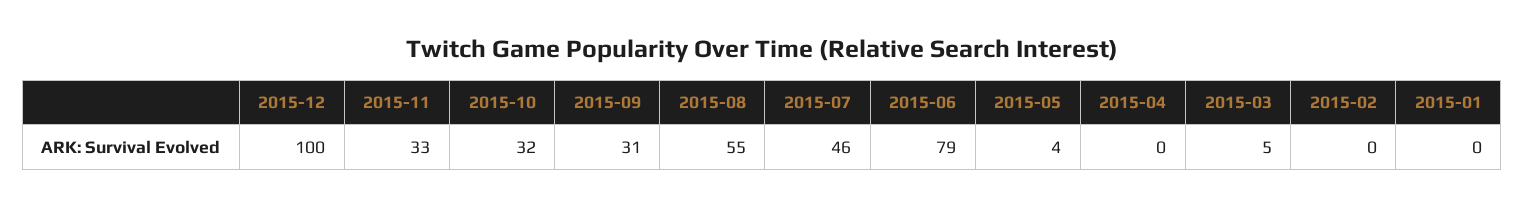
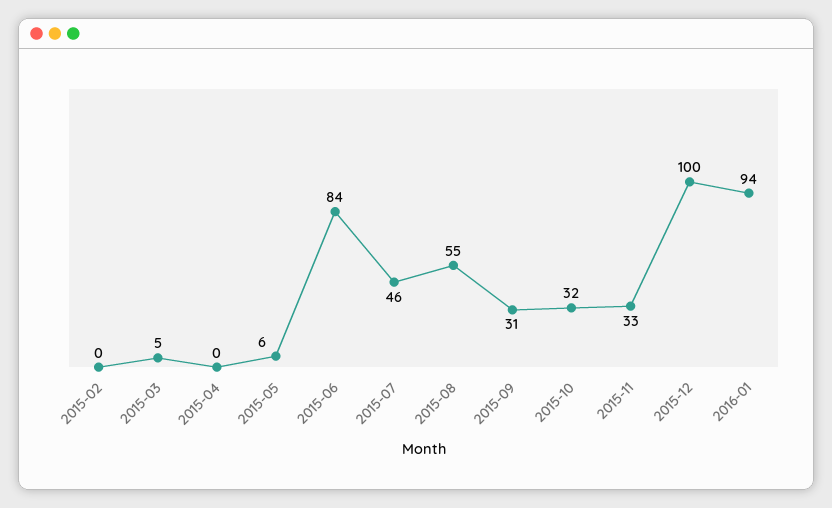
2015-06: 79 -> 84
2015-05: 4 -> 6
2015-01: 0 -> none
2016-01: none -> 94

